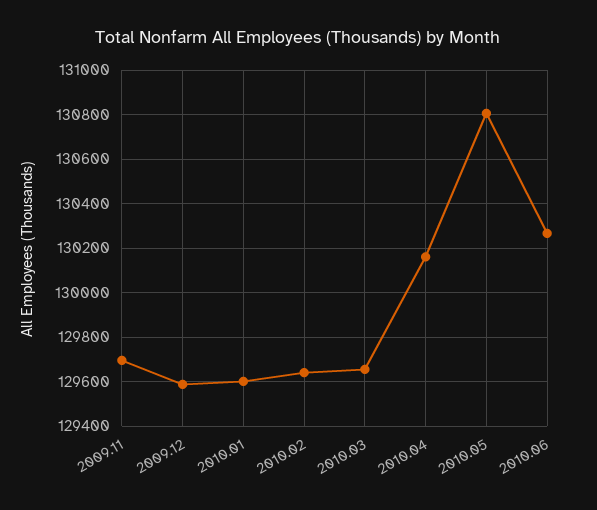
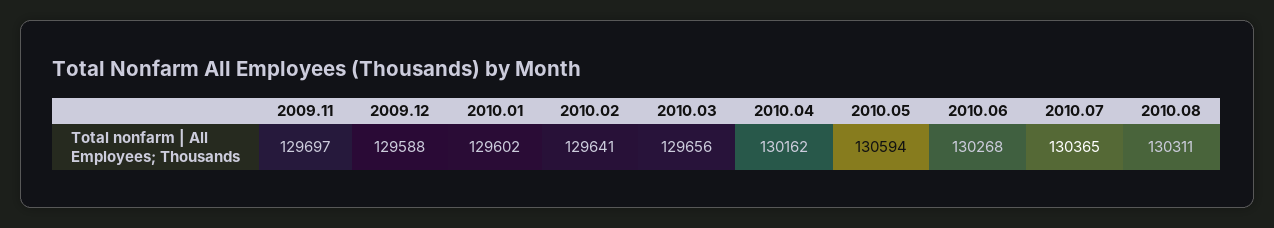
2010.05: 130800 -> 130594
2010.07: none -> 130365
2010.08: none -> 130311

